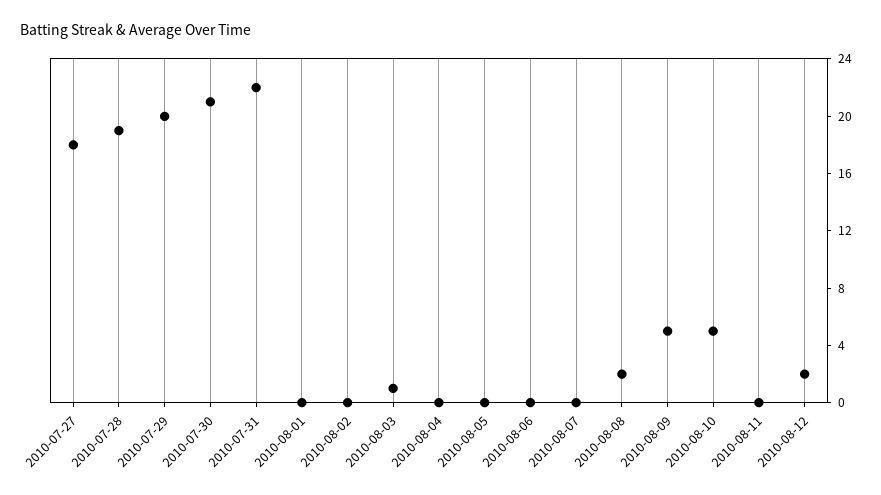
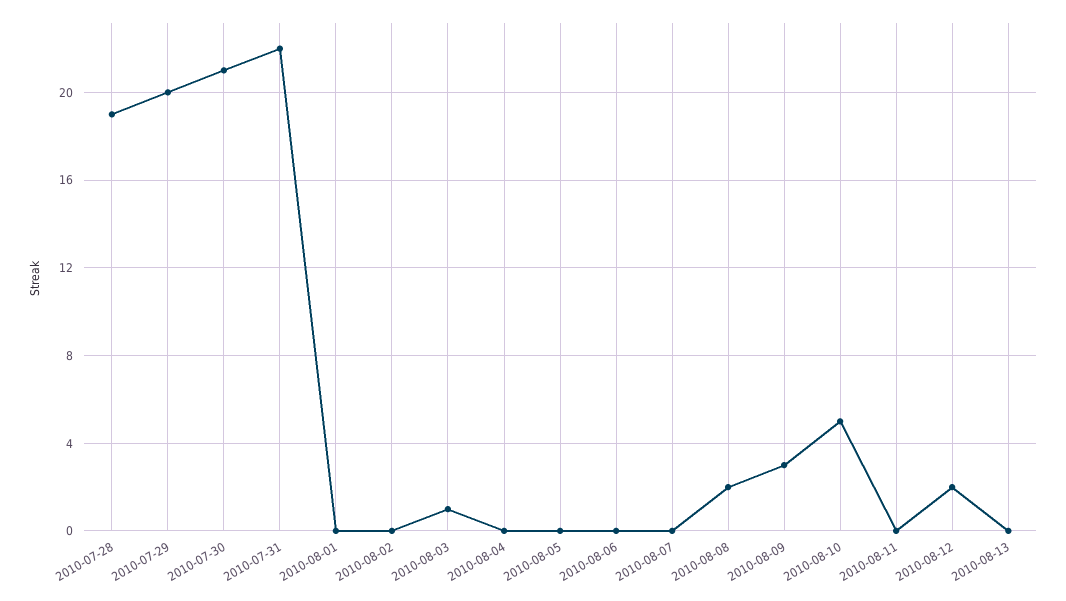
2010-07-27: 18 -> none
2010-08-09: 5 -> 3
2010-08-13: none -> 0

